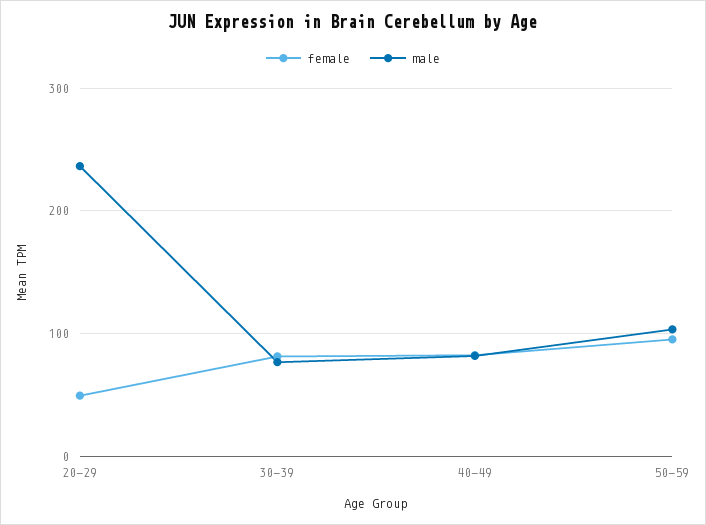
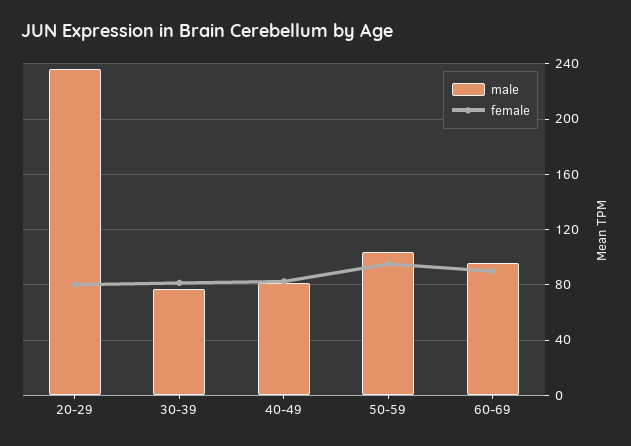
female, 20-29: 50 -> 80
male, 60-69: none -> 95
female, 60-69: none -> 90

